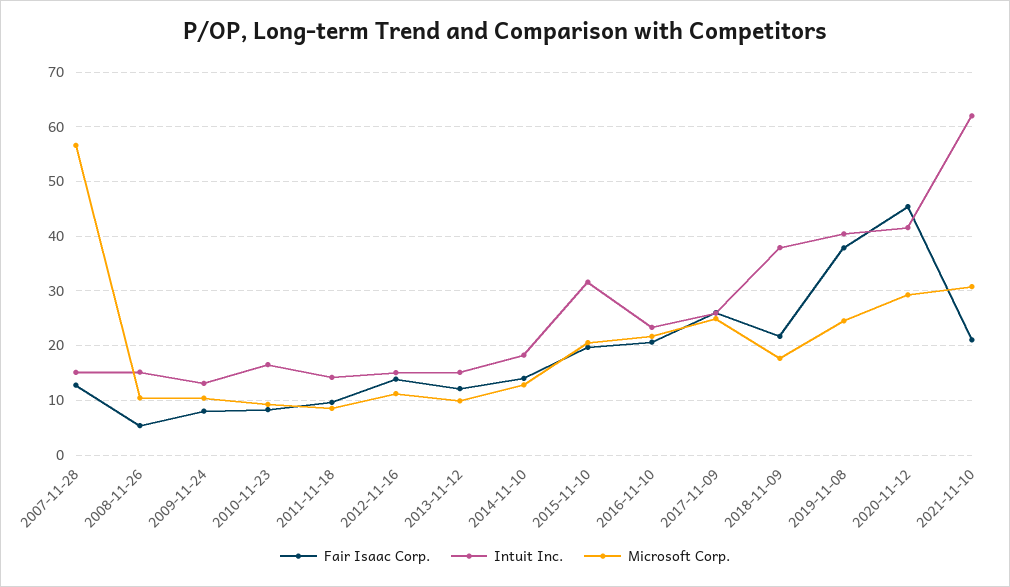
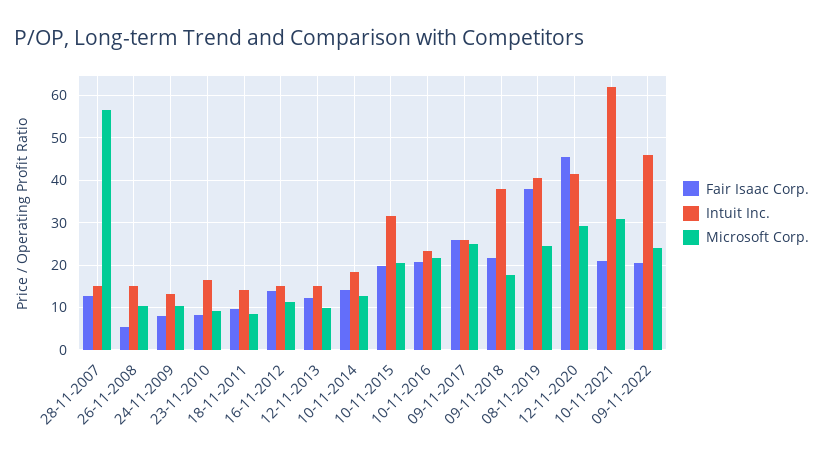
Fair Isaac Corp., 09-11-2022: none -> 20
Intuit Inc., 09-11-2022: none -> 46
Microsoft Corp., 09-11-2022: none -> 24

